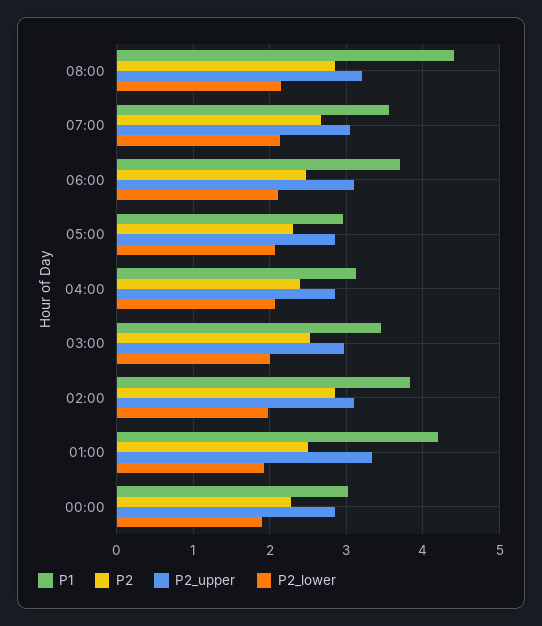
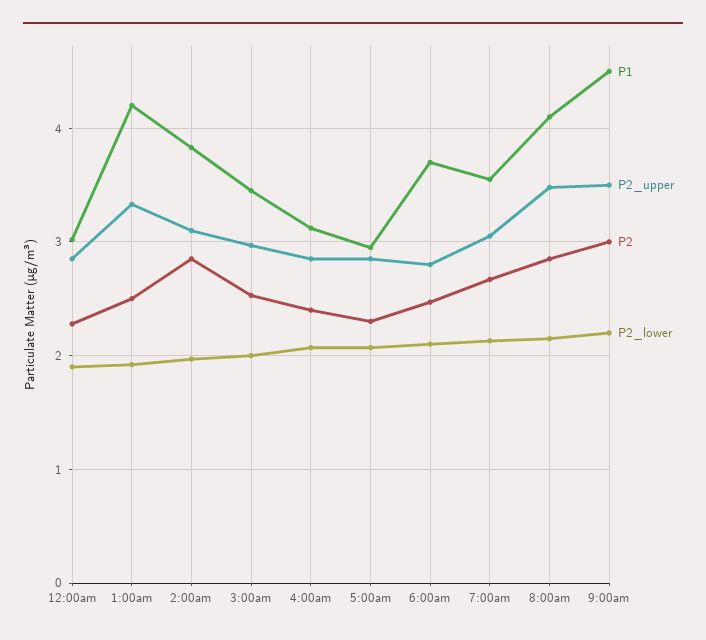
P1, 08:00: 4.4 -> 4.1
P2_upper, 08:00: 3.2 -> 3.5
P2_upper, 06:00: 3.1 -> 2.8
P1, 9:00am: none -> 4.5
P2_upper, 9:00am: none -> 3.5
P2, 9:00am: none -> 3
P2_lower, 9:00am: none -> 2.2

